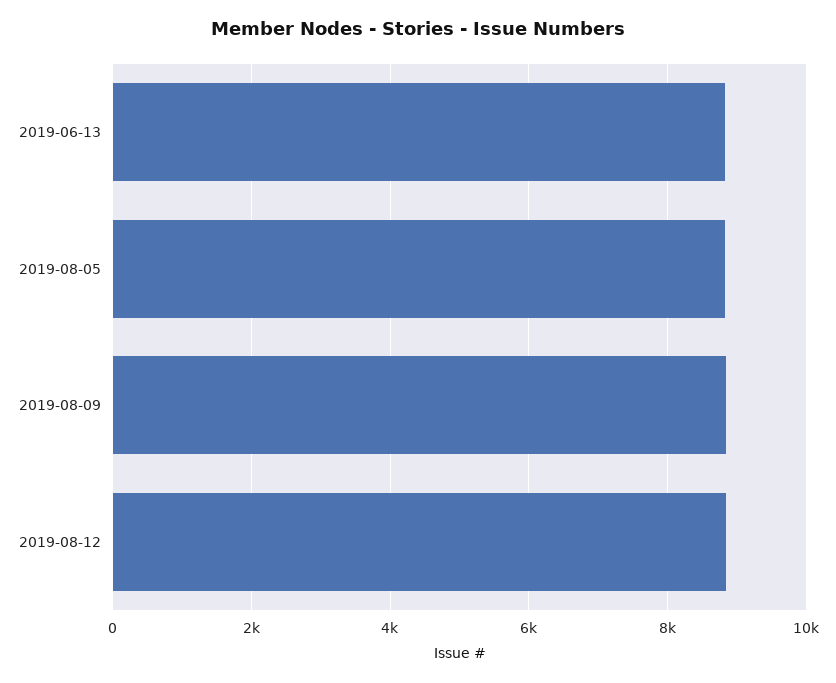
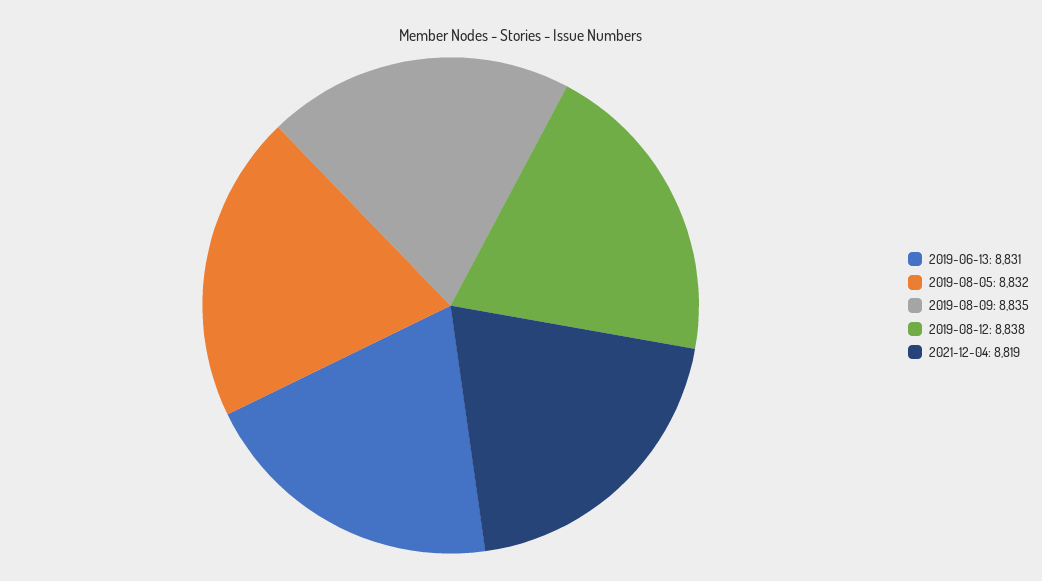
2021-12-04: none -> 8819

